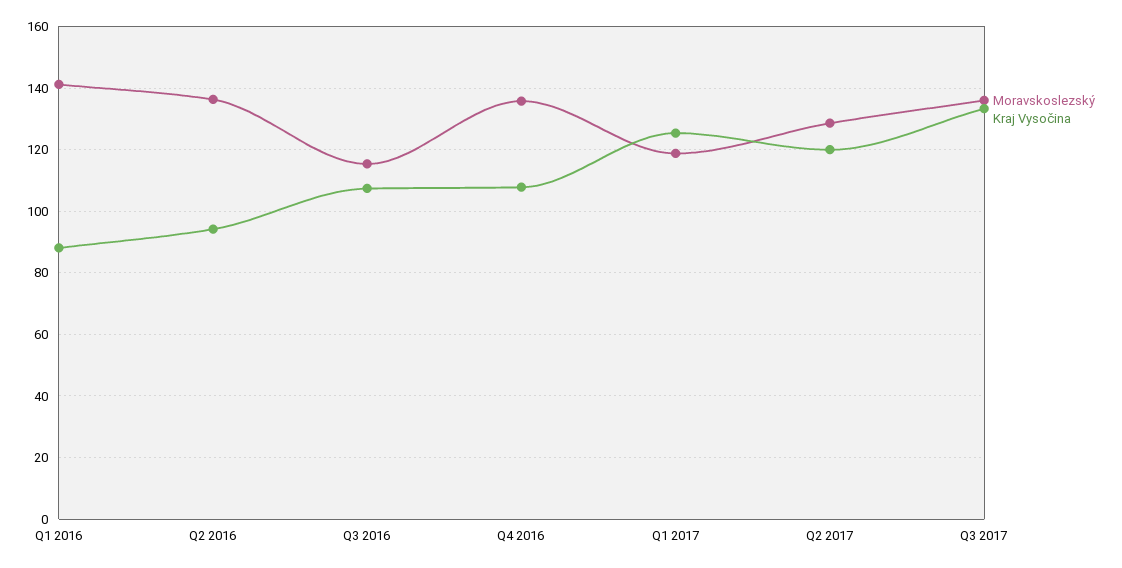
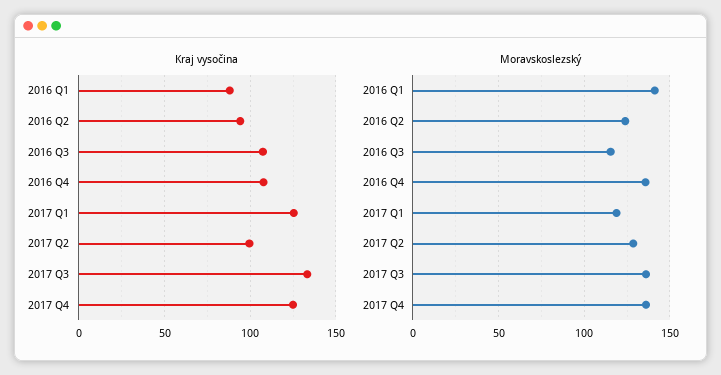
Moravskoslezský, Q2 2016: 136 -> 125
Kraj Vysočina, Q2 2017: 120 -> 100
Kraj Vysočina, 2017 Q4: none -> 125
Moravskoslezský, 2017 Q4: none -> 135

